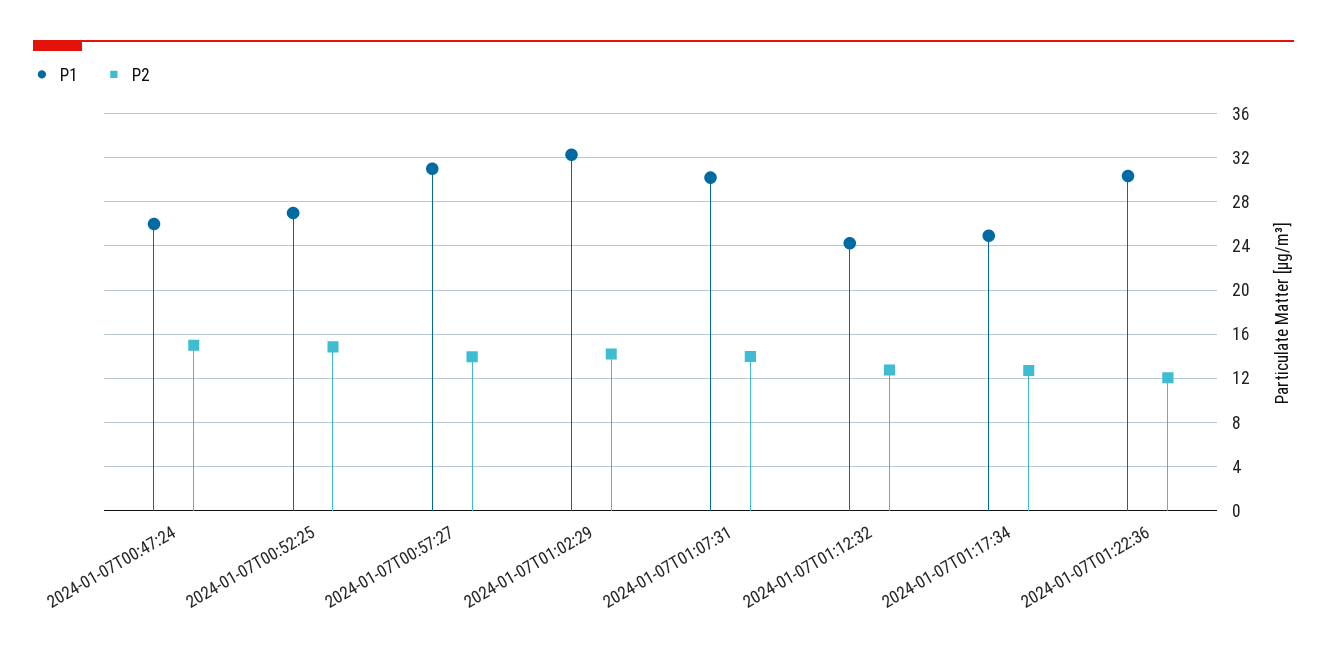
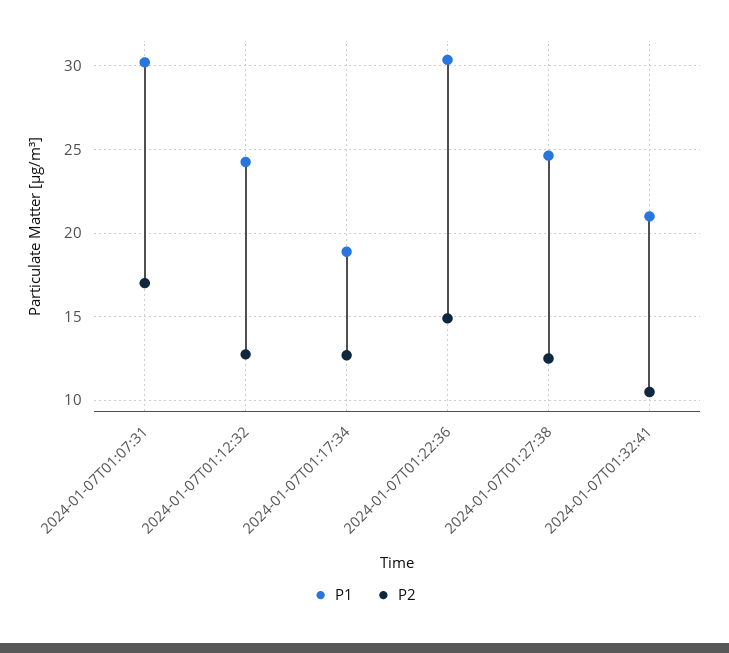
P1, 2024-01-07T00:47:24: 26 -> none
P2, 2024-01-07T00:47:24: 15 -> none
P1, 2024-01-07T00:52:25: 27 -> none
P2, 2024-01-07T00:52:25: 15 -> none
P1, 2024-01-07T00:57:27: 31 -> none
P2, 2024-01-07T00:57:27: 14 -> none
P1, 2024-01-07T01:02:29: 32 -> none
P2, 2024-01-07T01:02:29: 14 -> none
P2, 2024-01-07T01:07:31: 14 -> 17
P1, 2024-01-07T01:17:34: 25 -> 19
P2, 2024-01-07T01:22:36: 12 -> 15
P1, 2024-01-07T01:27:38: none -> 24.5
P2, 2024-01-07T01:27:38: none -> 12.5
P1, 2024-01-07T01:32:41: none -> 21
P2, 2024-01-07T01:32:41: none -> 10.5

